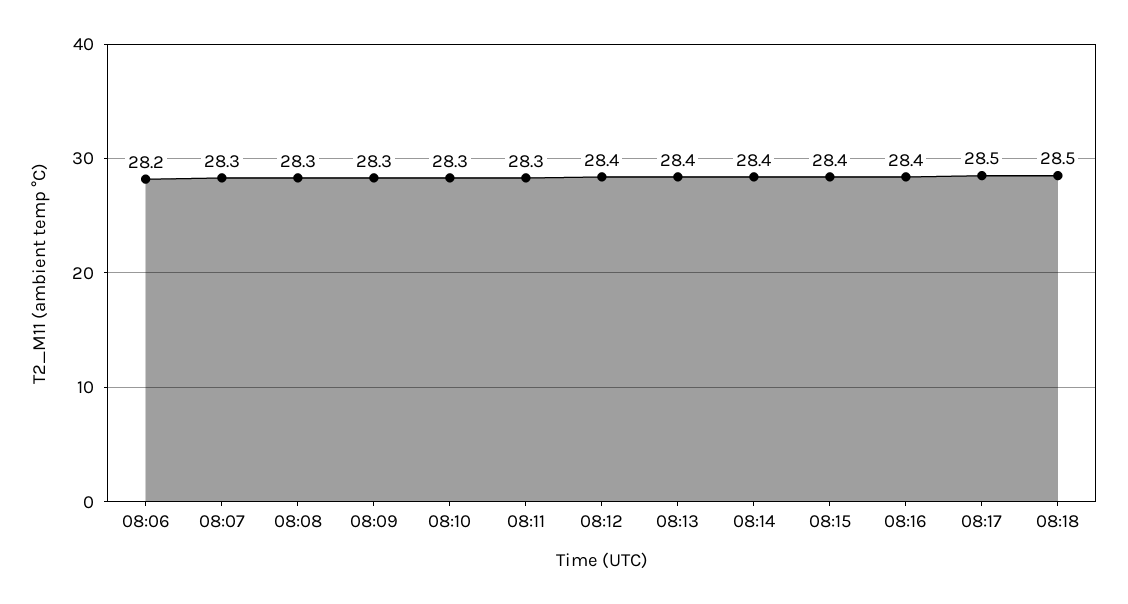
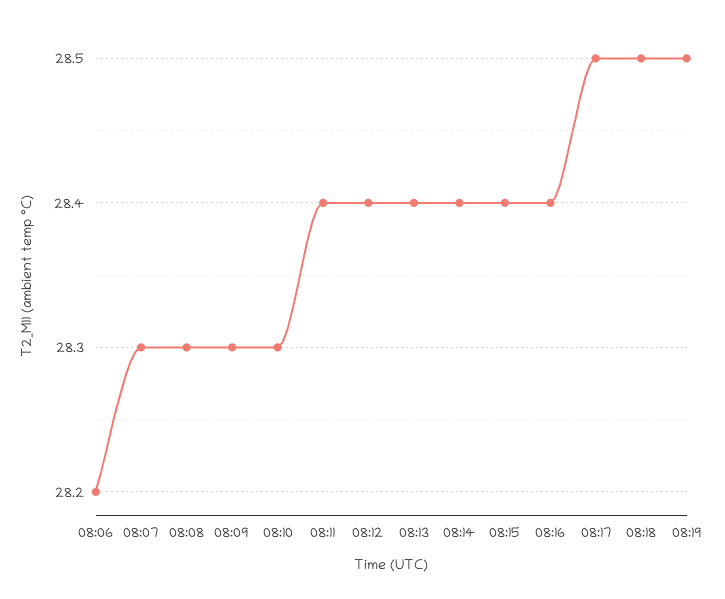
08:11: 28.3 -> 28.4
08:19: none -> 28.5

